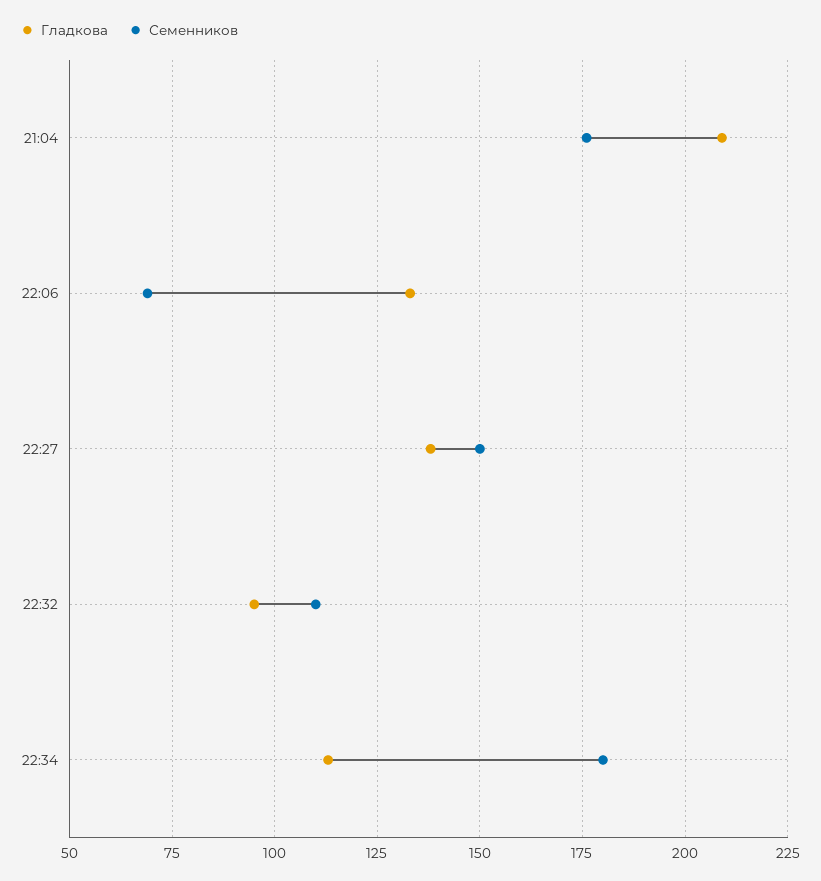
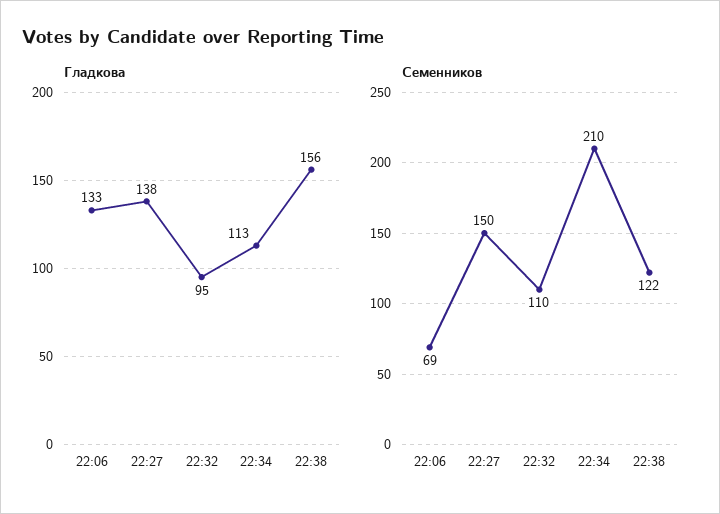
Гладкова, 21:04: 210 -> none
Семенников, 21:04: 175 -> none
Семенников, 22:34: 180 -> 210
Гладкова, 22:38: none -> 156
Семенников, 22:38: none -> 122

